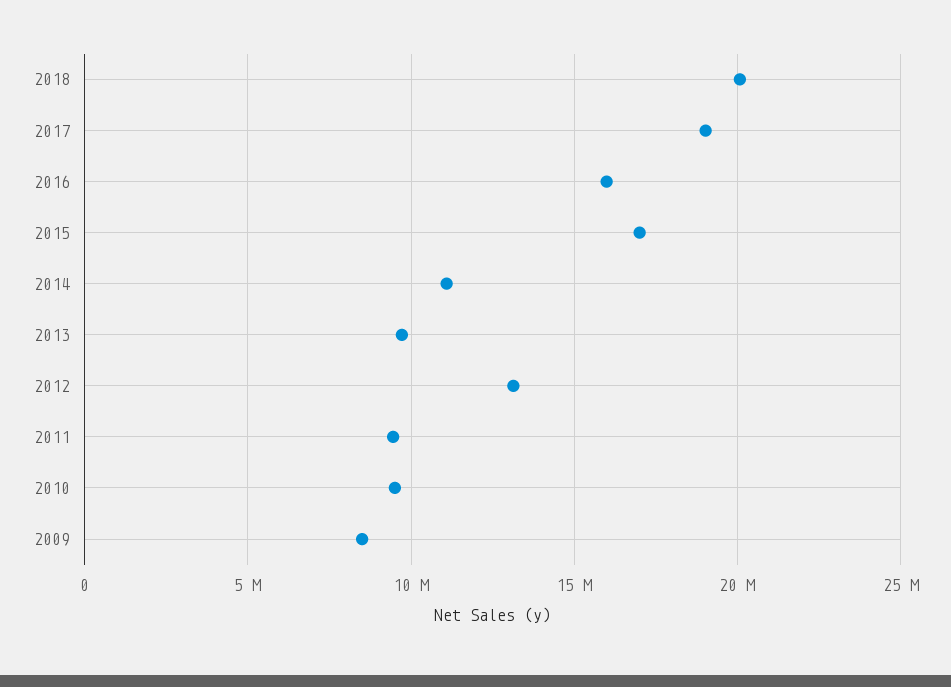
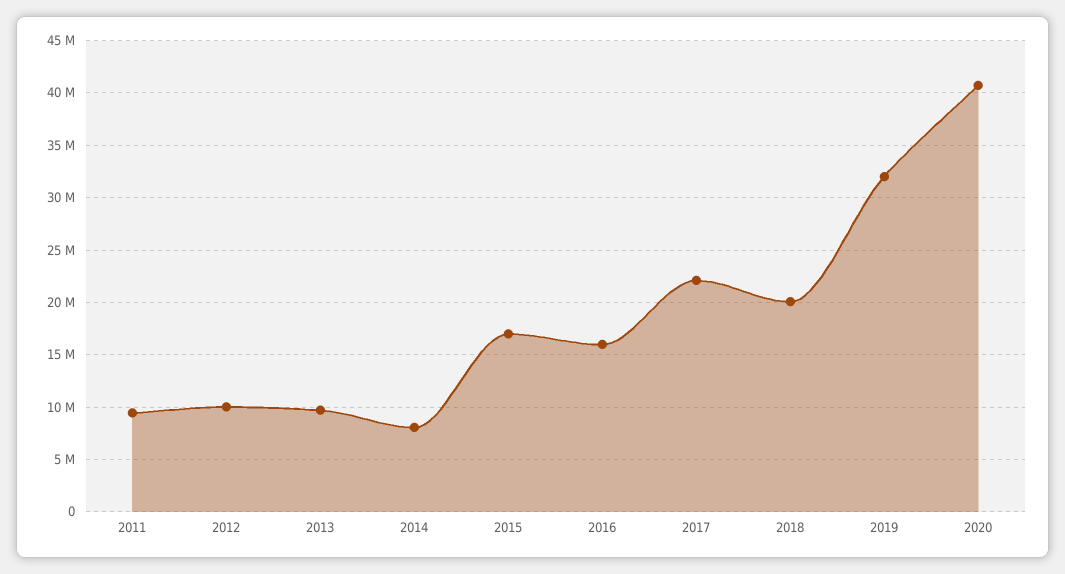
2017: 19000000 -> 22000000
2014: 11000000 -> 8000000
2012: 13000000 -> 10000000
2010: 9500000 -> none
2009: 8500000 -> none
2019: none -> 32000000
2020: none -> 41000000

